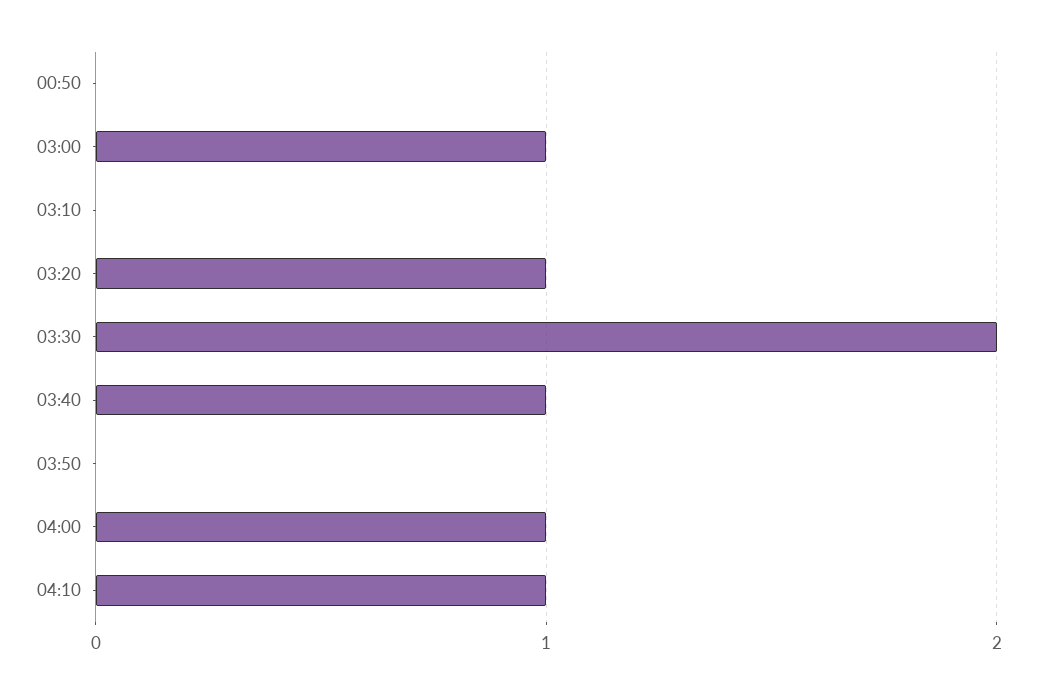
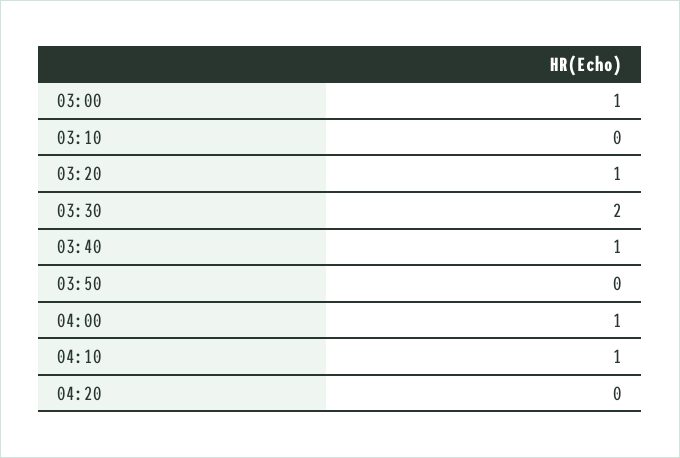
00:50: 0 -> none
04:20: none -> 0

